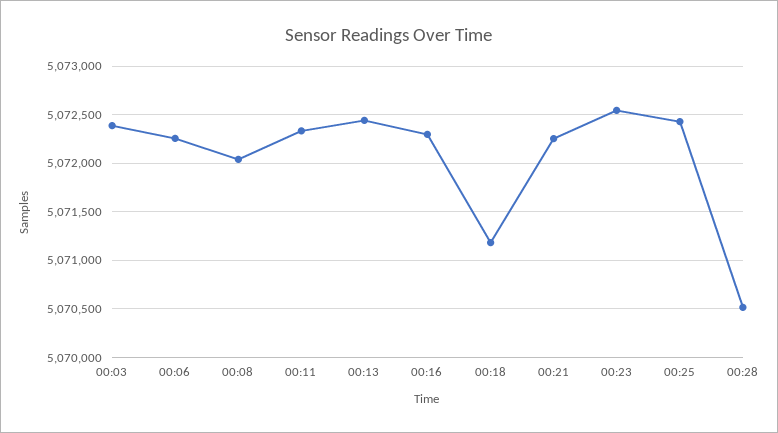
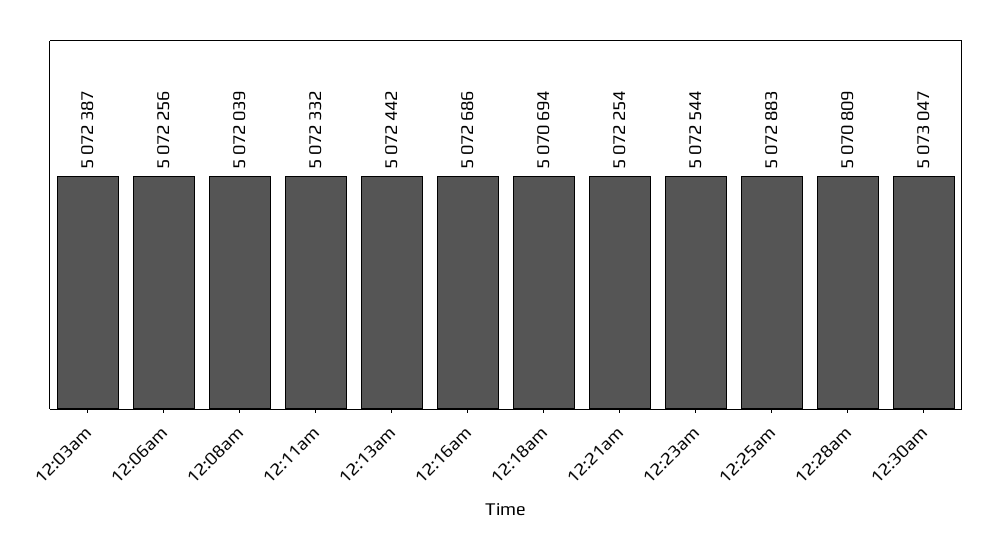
00:16: 5072300 -> 5072686
00:18: 5071200 -> 5070694
00:25: 5072400 -> 5072883
00:28: 5070500 -> 5070809
12:30am: none -> 5073047

